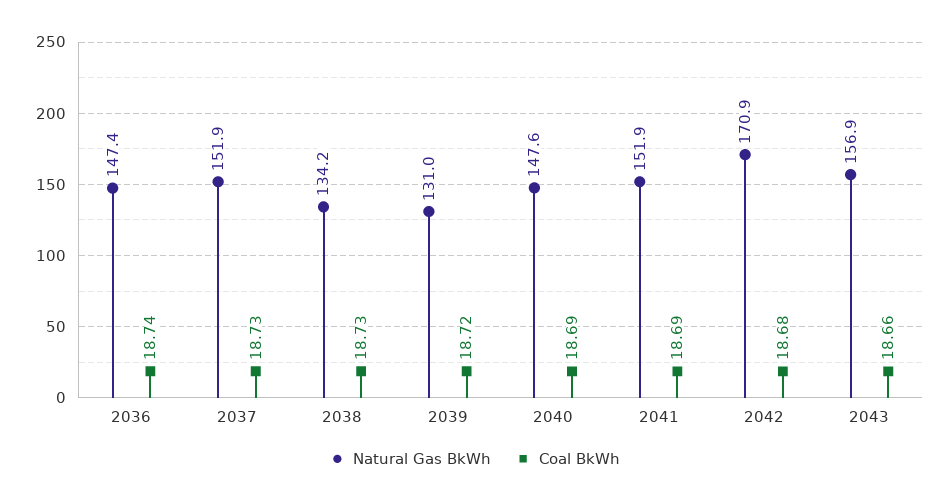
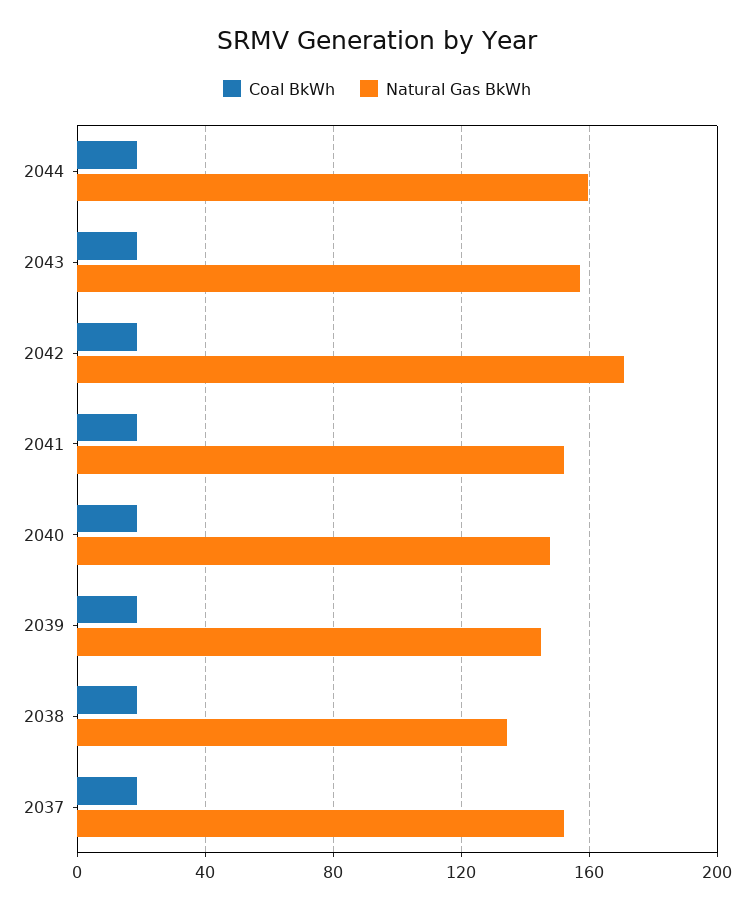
Natural Gas BkWh, 2036: 147.4 -> none
Coal BkWh, 2036: 18.74 -> none
Natural Gas BkWh, 2039: 131 -> 145
Coal BkWh, 2044: none -> 20
Natural Gas BkWh, 2044: none -> 160

